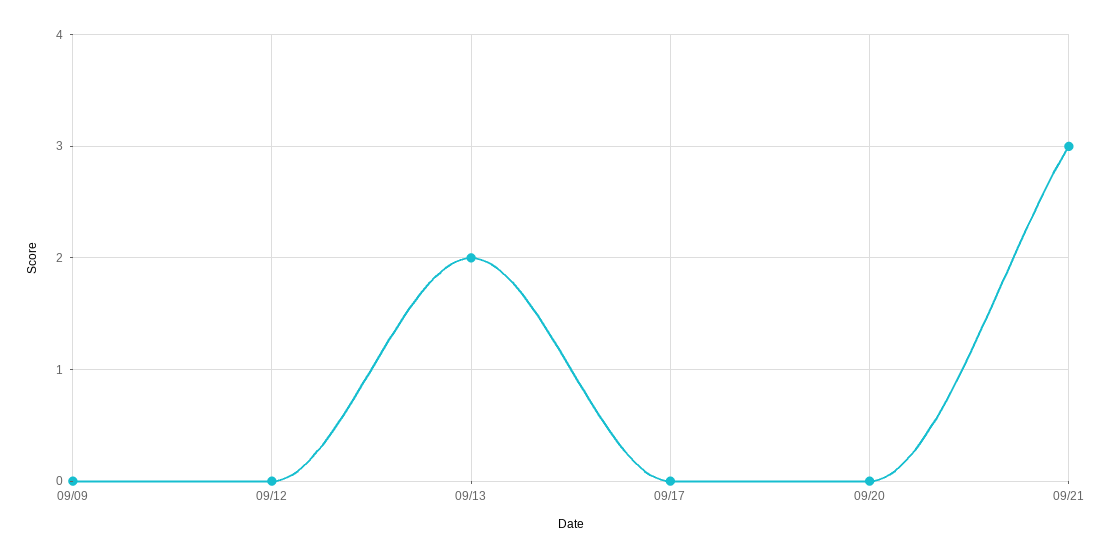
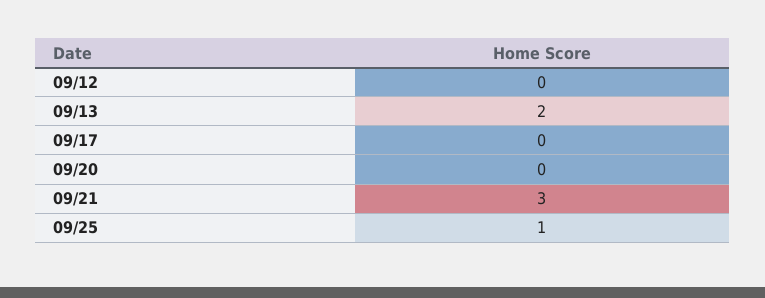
09/09: 0 -> none
09/25: none -> 1

